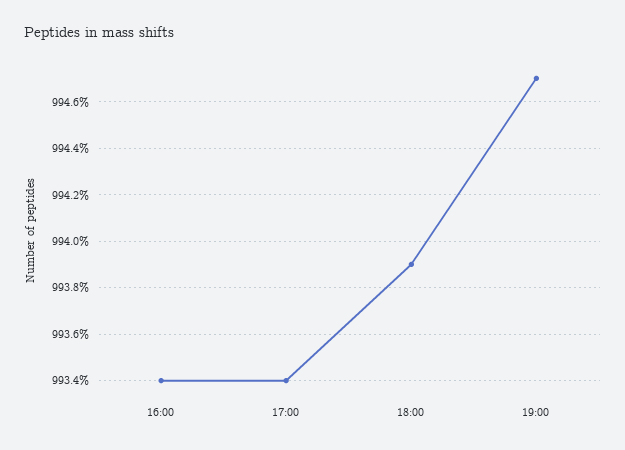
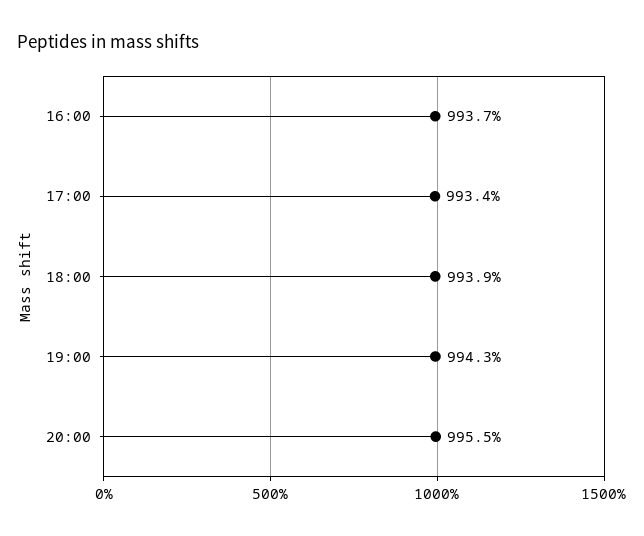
16:00: 993.4 -> 993.7
19:00: 994.7 -> 994.3
20:00: none -> 995.5

